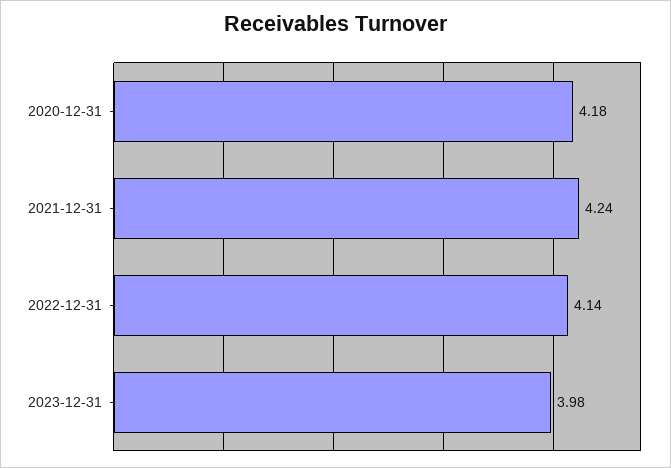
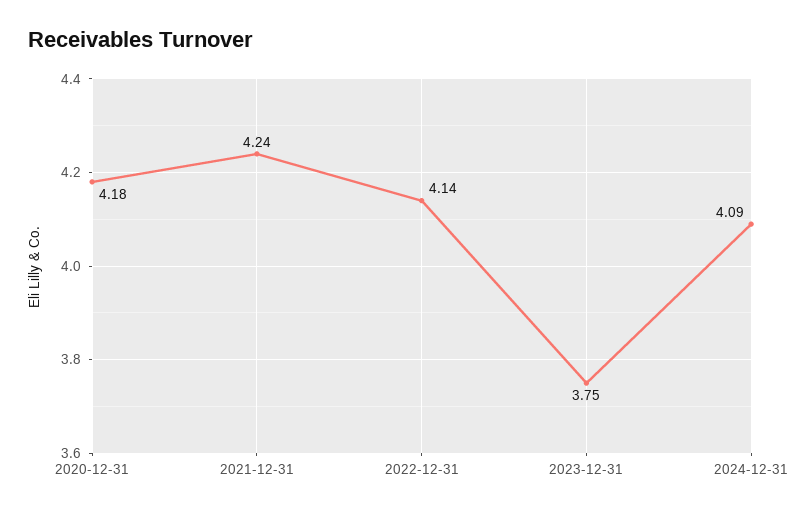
2023-12-31: 3.98 -> 3.75
2024-12-31: none -> 4.09

